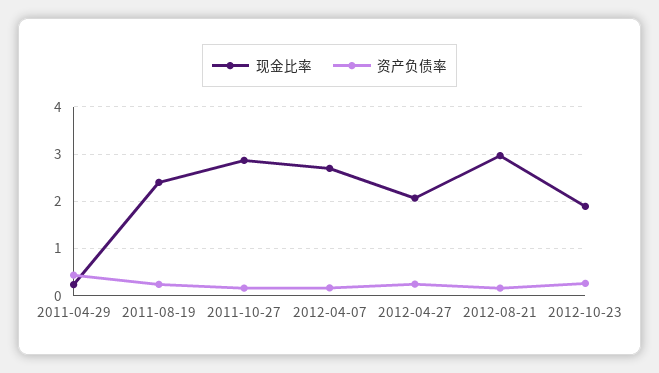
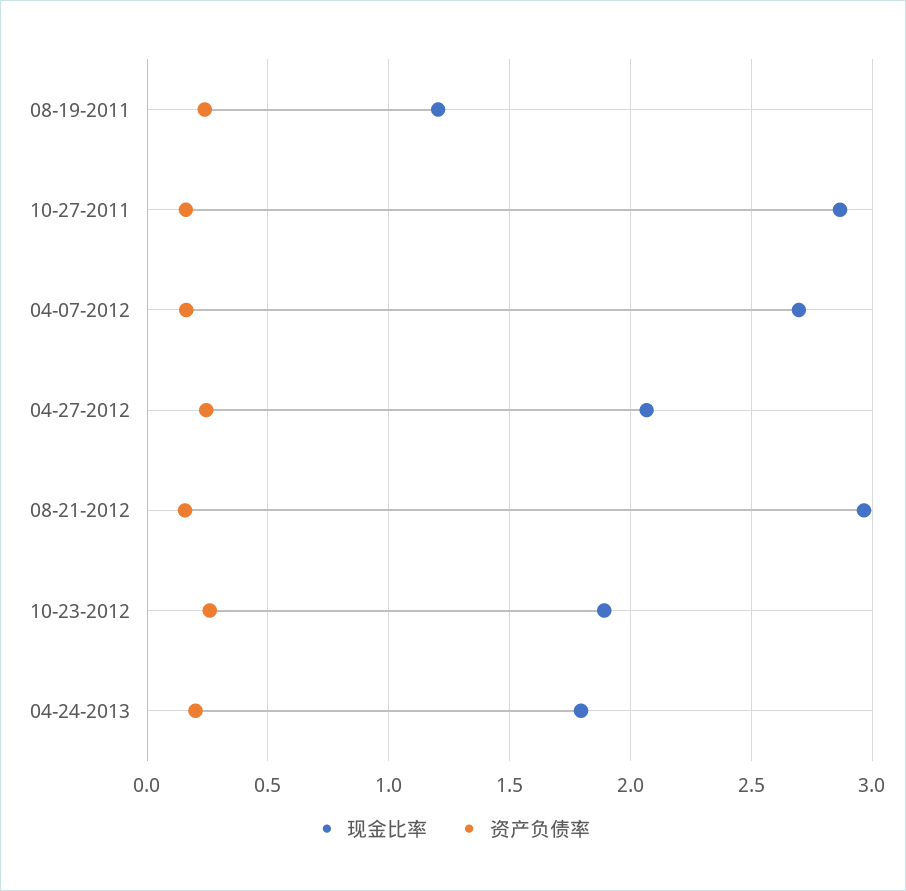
现金比率, 2011-04-29: 0.2 -> none
资产负债率, 2011-04-29: 0.4 -> none
现金比率, 2011-08-19: 2.4 -> 1.2
现金比率, 04-24-2013: none -> 1.8
资产负债率, 04-24-2013: none -> 0.2

